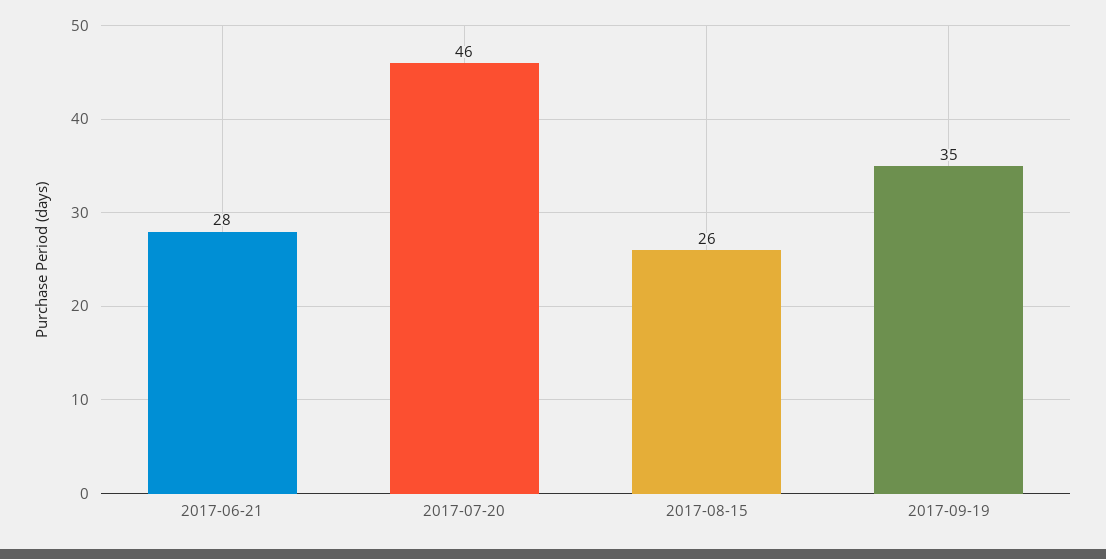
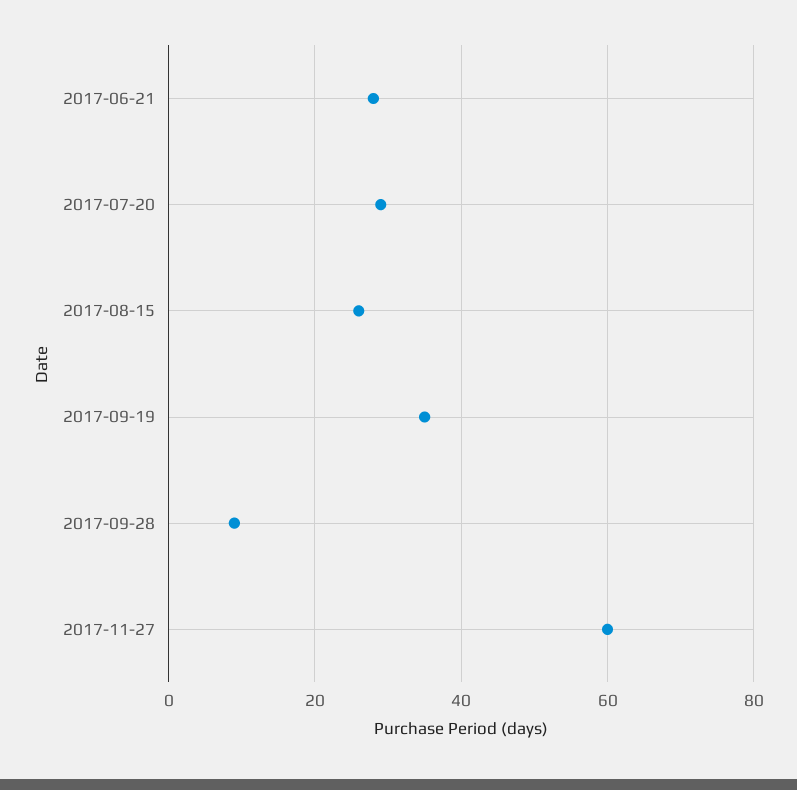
2017-07-20: 46 -> 30
2017-09-28: none -> 10
2017-11-27: none -> 60

